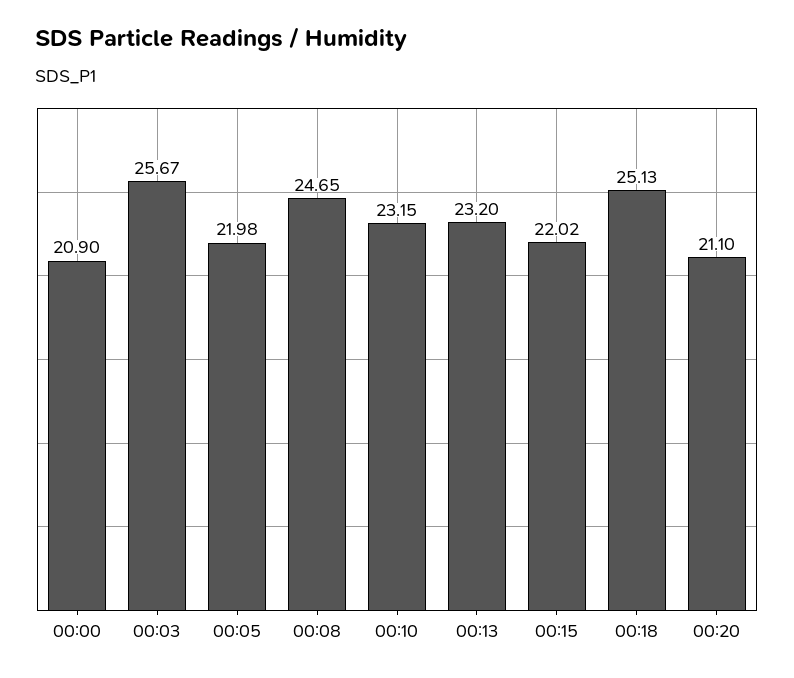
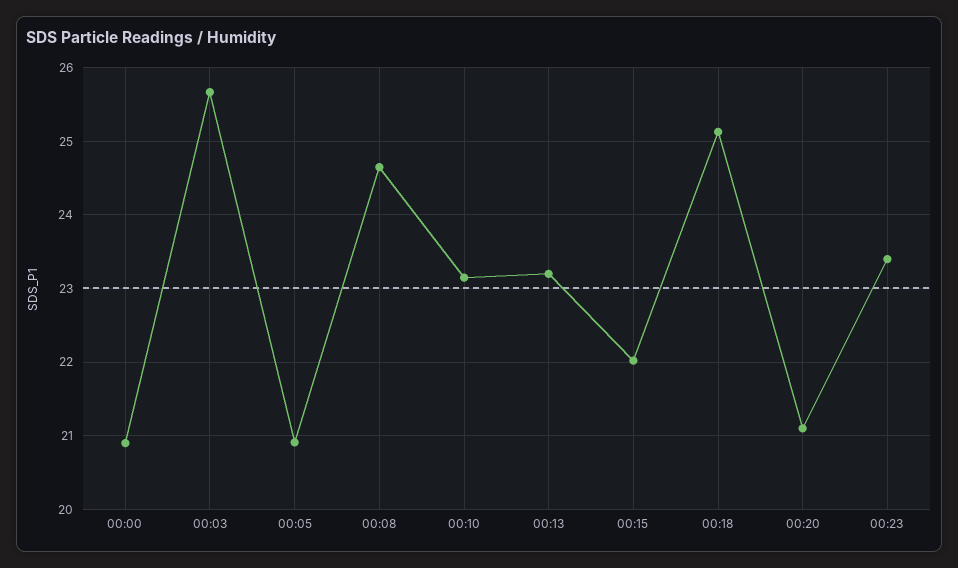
00:05: 21.98 -> 20.9
00:23: none -> 23.4

